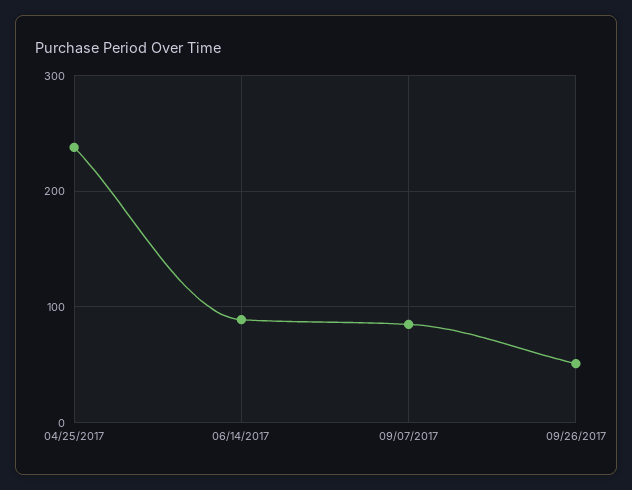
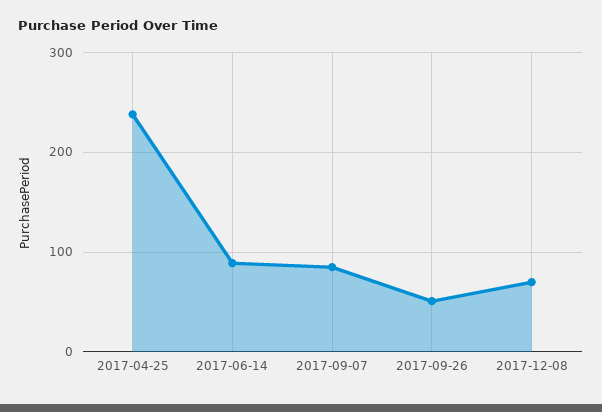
2017-12-08: none -> 70

